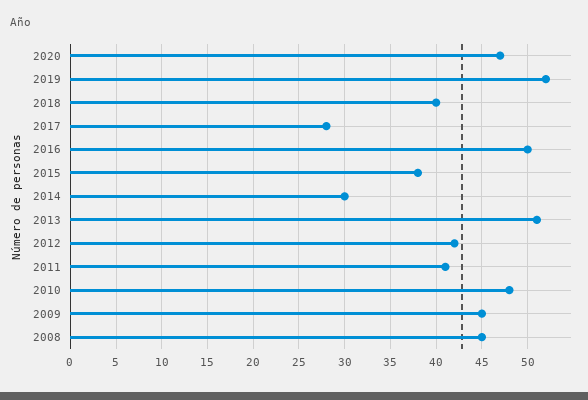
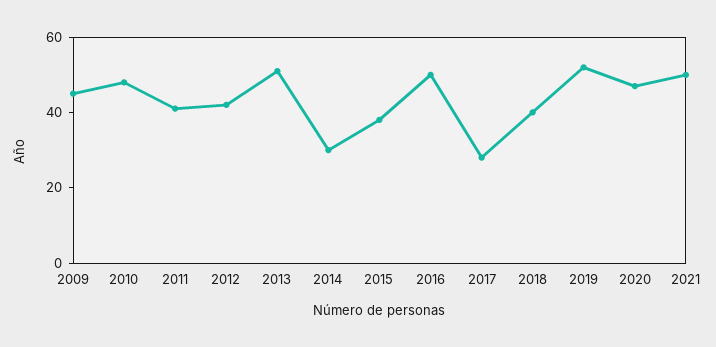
2008: 45 -> none
2021: none -> 50

